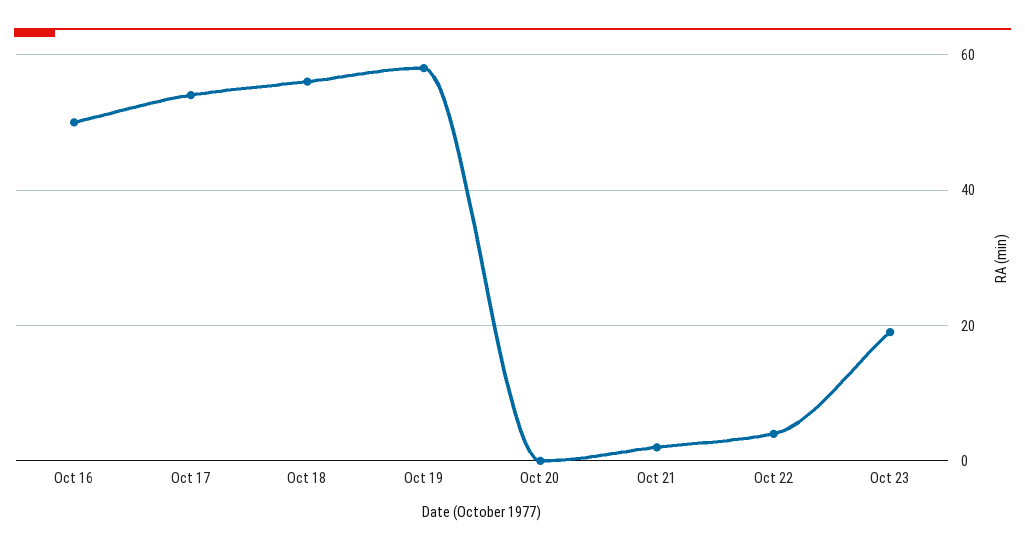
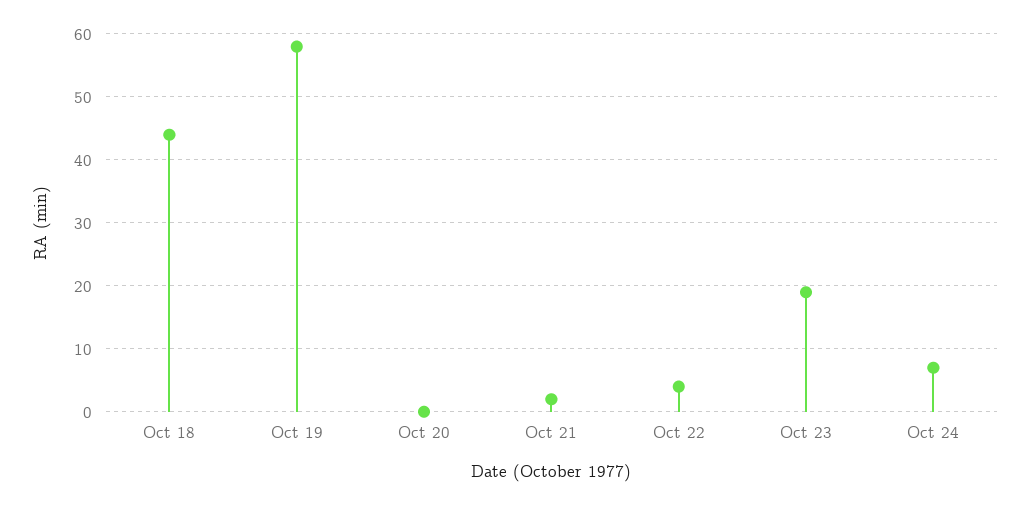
Oct 16: 50 -> none
Oct 17: 55 -> none
Oct 18: 55 -> 44
Oct 24: none -> 7

